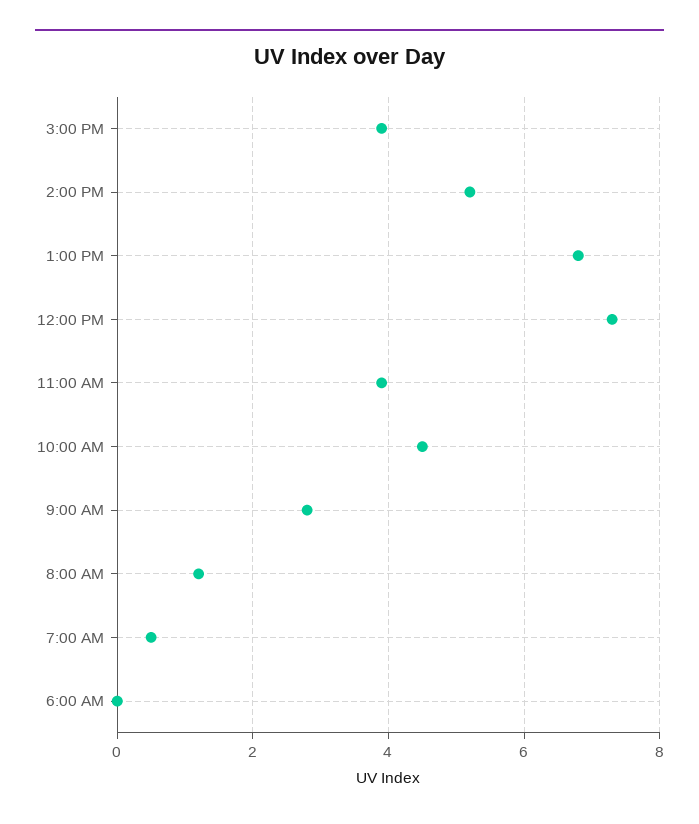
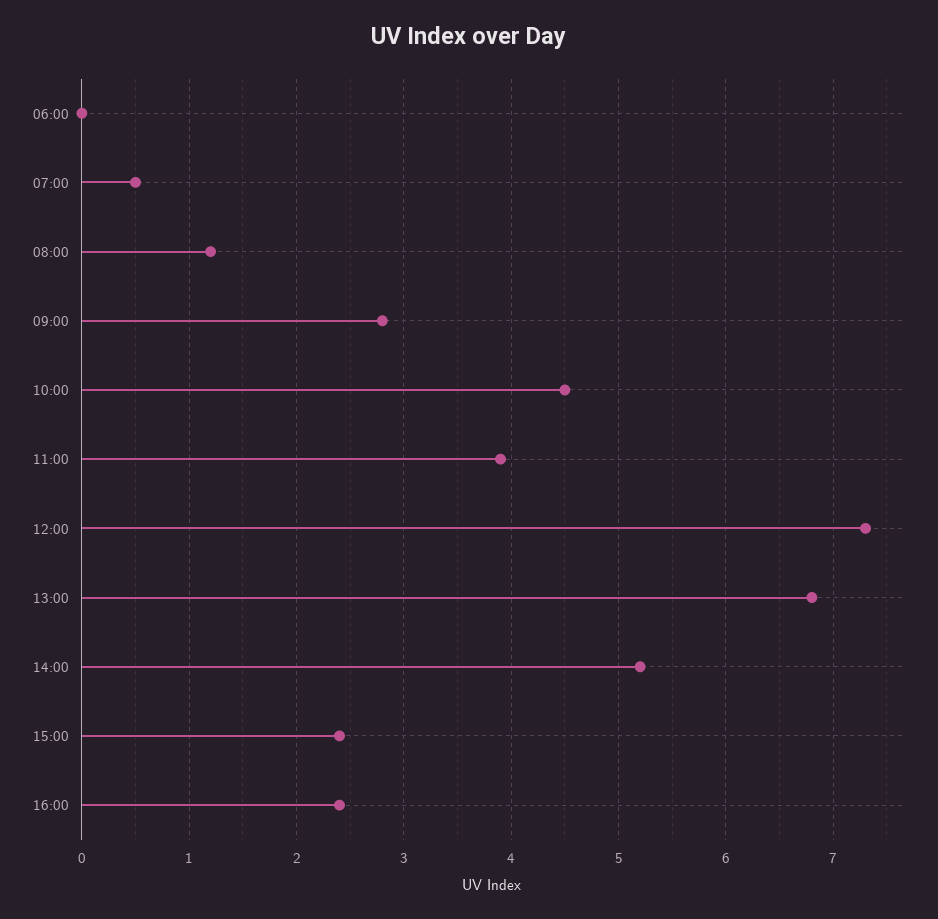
3:00 PM: 4 -> 2.4
16:00: none -> 2.4

